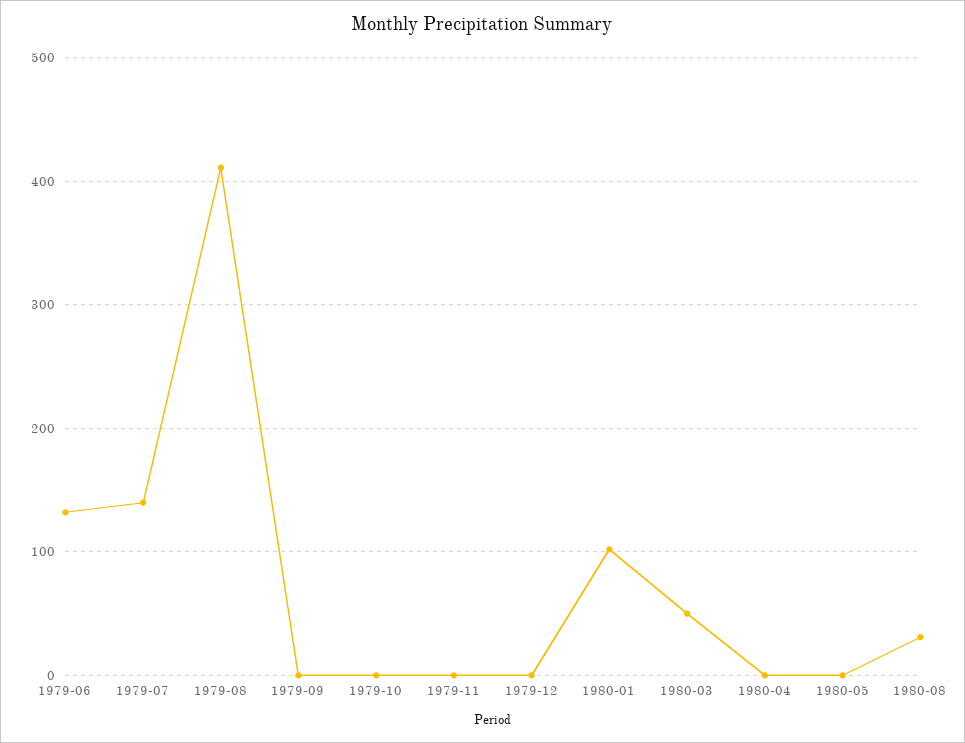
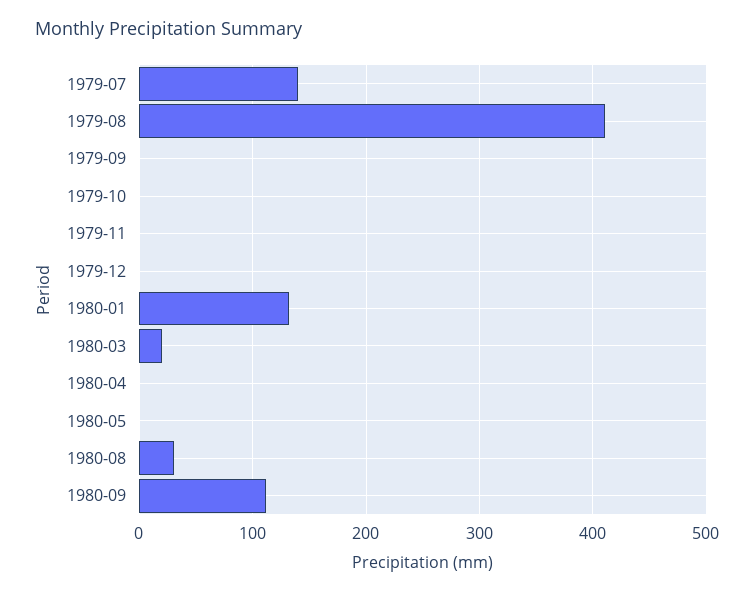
1979-06: 130 -> none
1980-01: 100 -> 130
1980-03: 50 -> 20
1980-09: none -> 110

